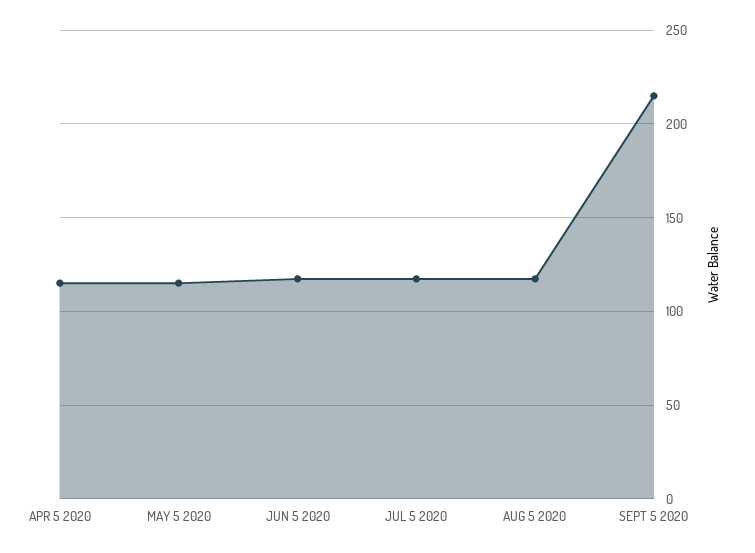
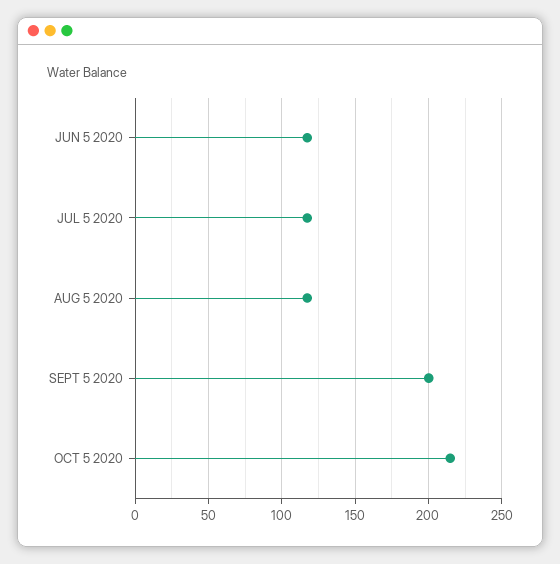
APR 5 2020: 115 -> none
MAY 5 2020: 115 -> none
SEPT 5 2020: 215 -> 200
OCT 5 2020: none -> 215

